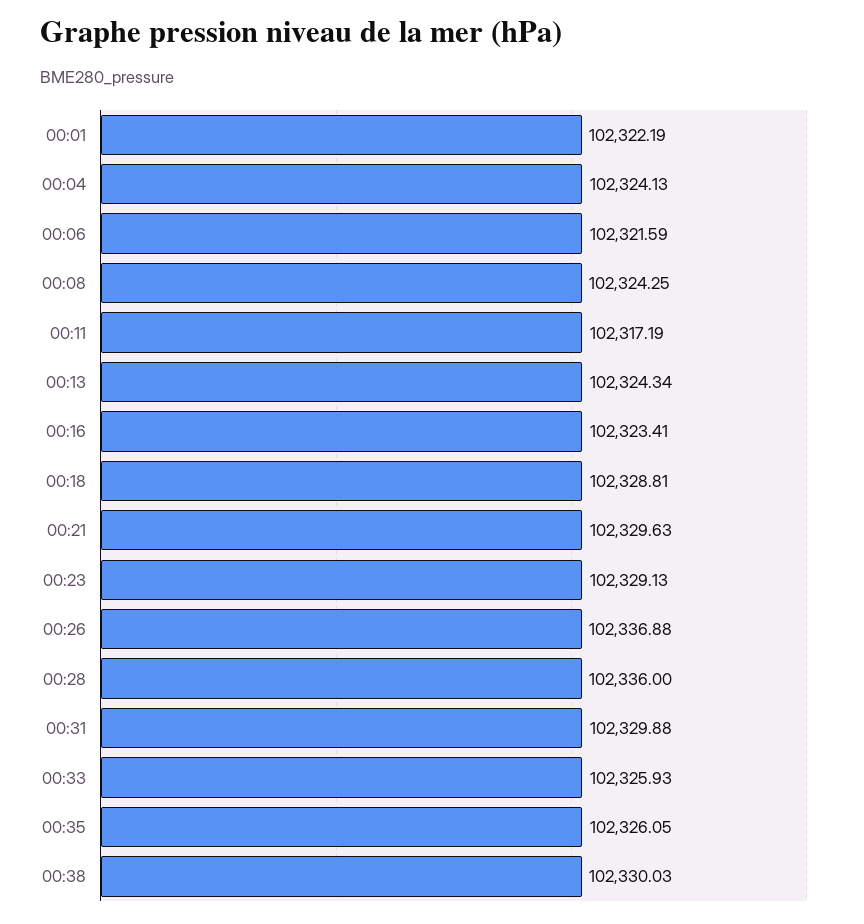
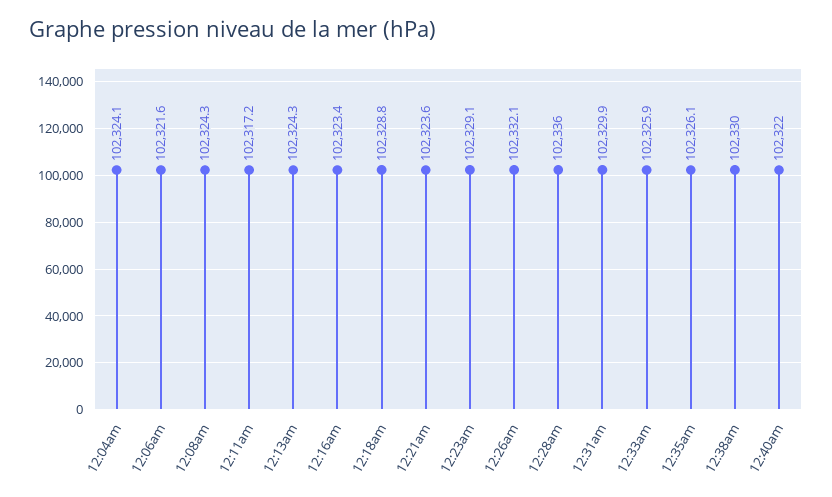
00:01: 102322.19 -> none
00:21: 102329.63 -> 102323.6
00:26: 102336.88 -> 102332.1
12:40am: none -> 102322

